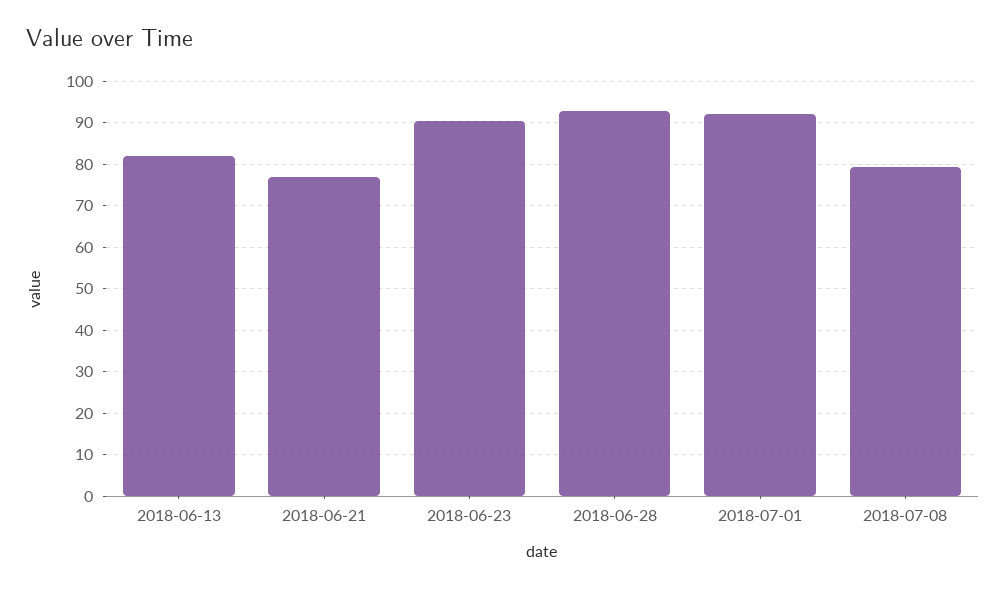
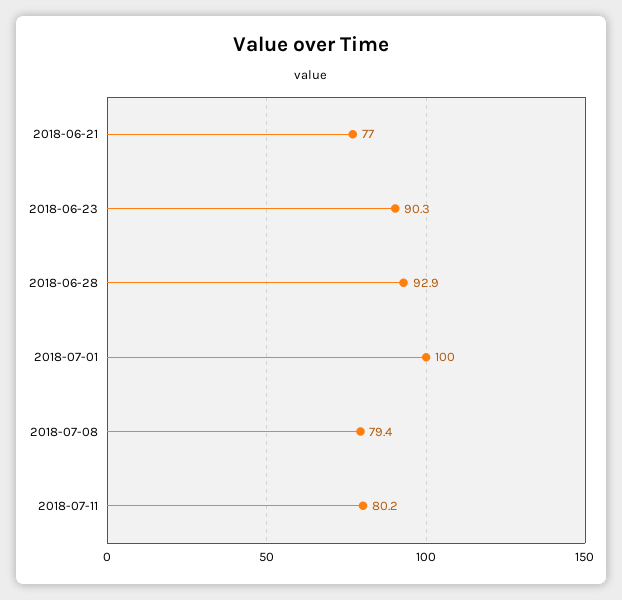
2018-06-13: 82 -> none
2018-07-01: 92 -> 100
2018-07-11: none -> 80.2

